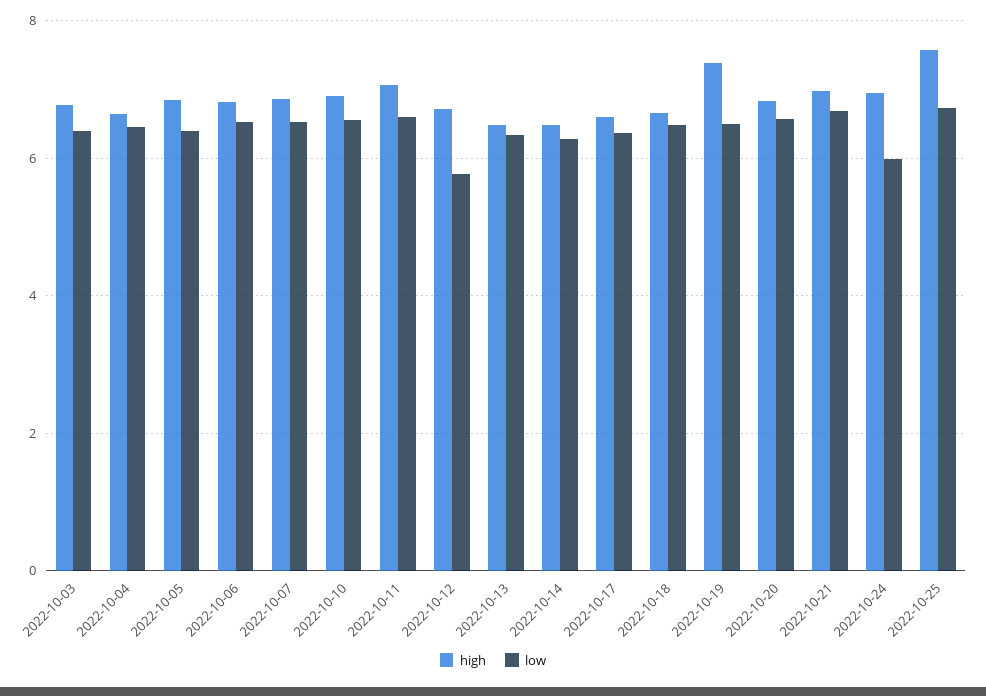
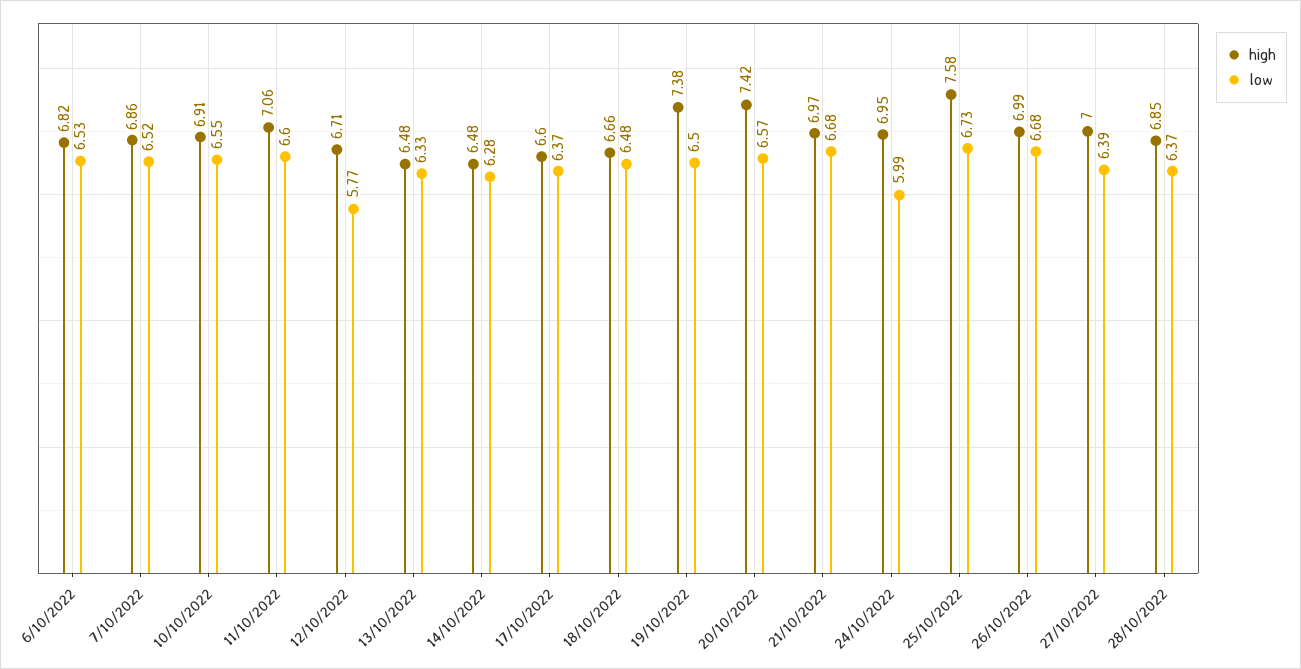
high, 2022-10-03: 6.8 -> none
low, 2022-10-03: 6.4 -> none
high, 2022-10-04: 6.6 -> none
low, 2022-10-04: 6.4 -> none
high, 2022-10-05: 6.8 -> none
low, 2022-10-05: 6.4 -> none
high, 2022-10-20: 6.8 -> 7.42
high, 26/10/2022: none -> 6.99
low, 26/10/2022: none -> 6.68
high, 27/10/2022: none -> 7
low, 27/10/2022: none -> 6.39
high, 28/10/2022: none -> 6.85
low, 28/10/2022: none -> 6.37

